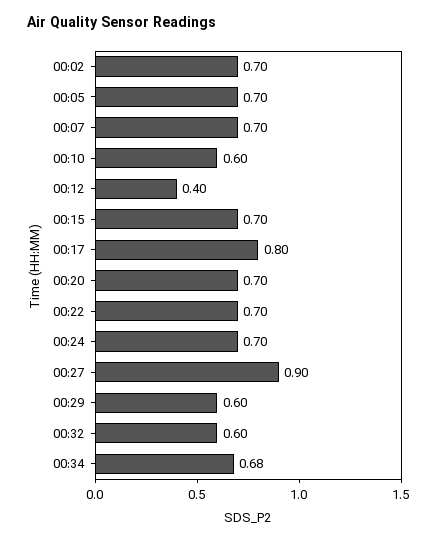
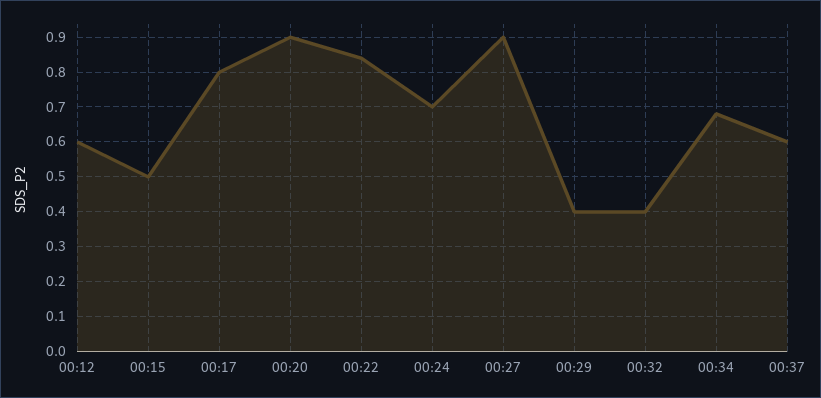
00:02: 0.7 -> none
00:05: 0.7 -> none
00:07: 0.7 -> none
00:10: 0.6 -> none
00:12: 0.4 -> 0.6
00:15: 0.7 -> 0.5
00:20: 0.7 -> 0.9
00:22: 0.7 -> 0.85
00:29: 0.6 -> 0.4
00:32: 0.6 -> 0.4
00:37: none -> 0.6

